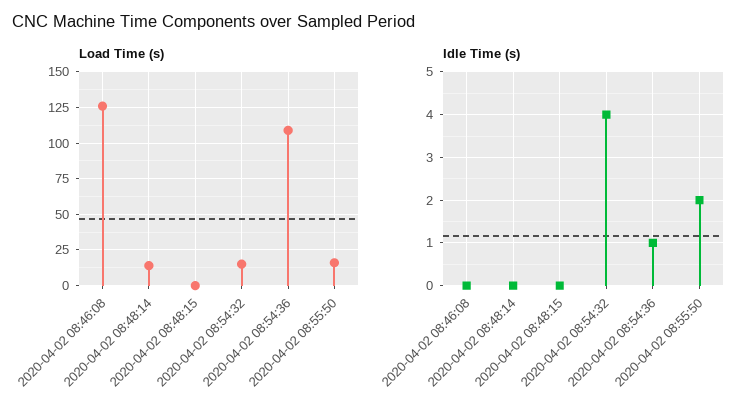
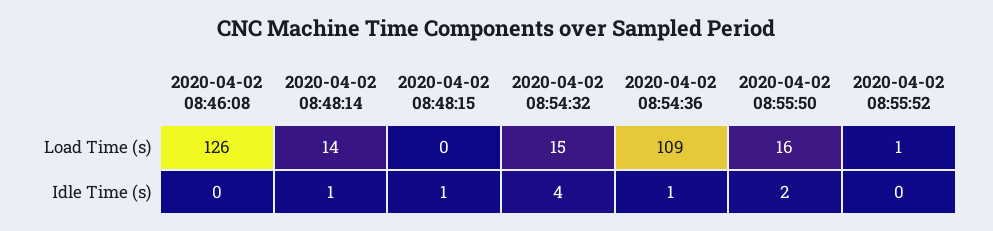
Idle Time (s), 2020-04-02 08:48:14: 0 -> 1
Idle Time (s), 2020-04-02 08:48:15: 0 -> 1
Load Time (s), 2020-04-02 08:55:52: none -> 1
Idle Time (s), 2020-04-02 08:55:52: none -> 0

